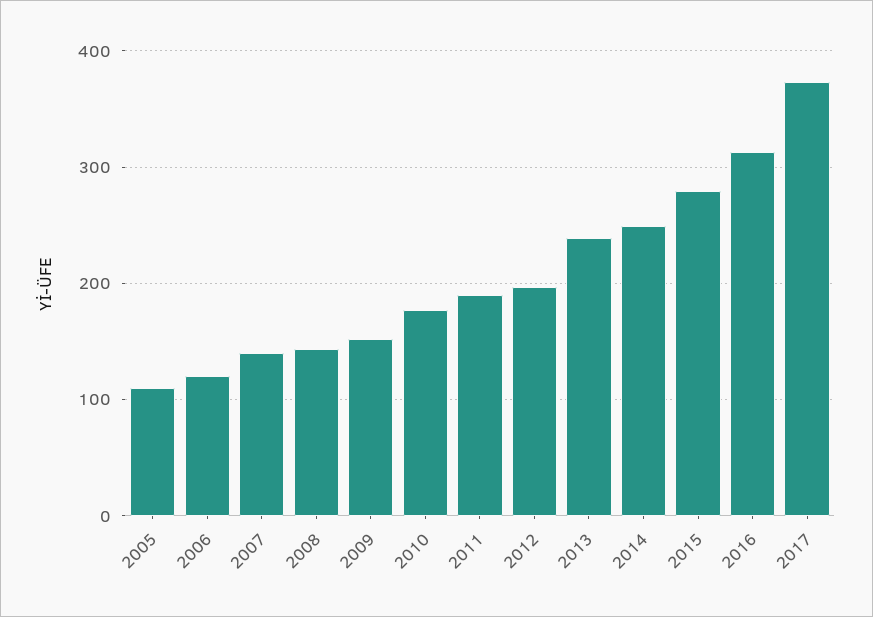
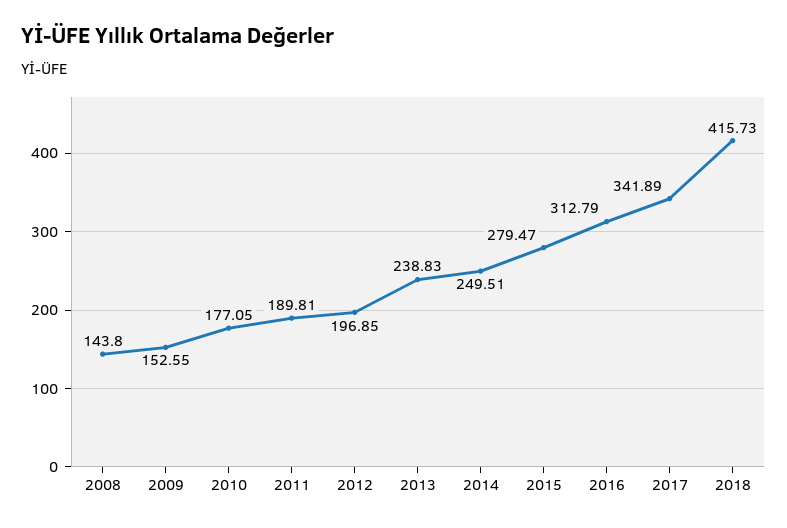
2005: 110 -> none
2006: 120 -> none
2007: 140 -> none
2017: 370 -> 341.89
2018: none -> 415.73

